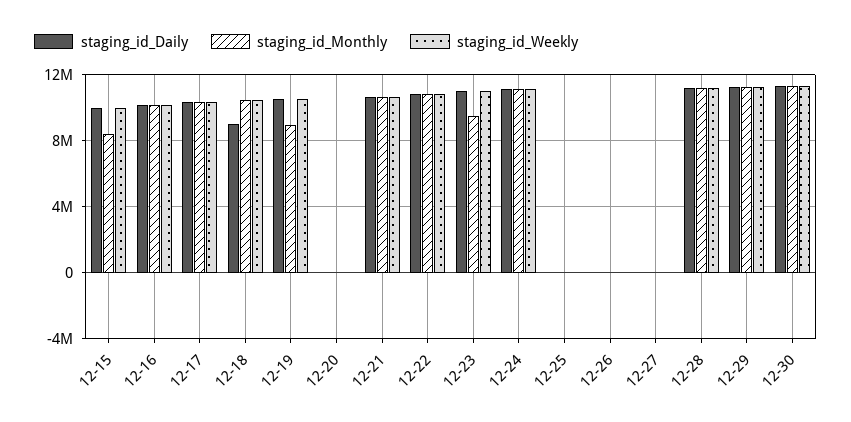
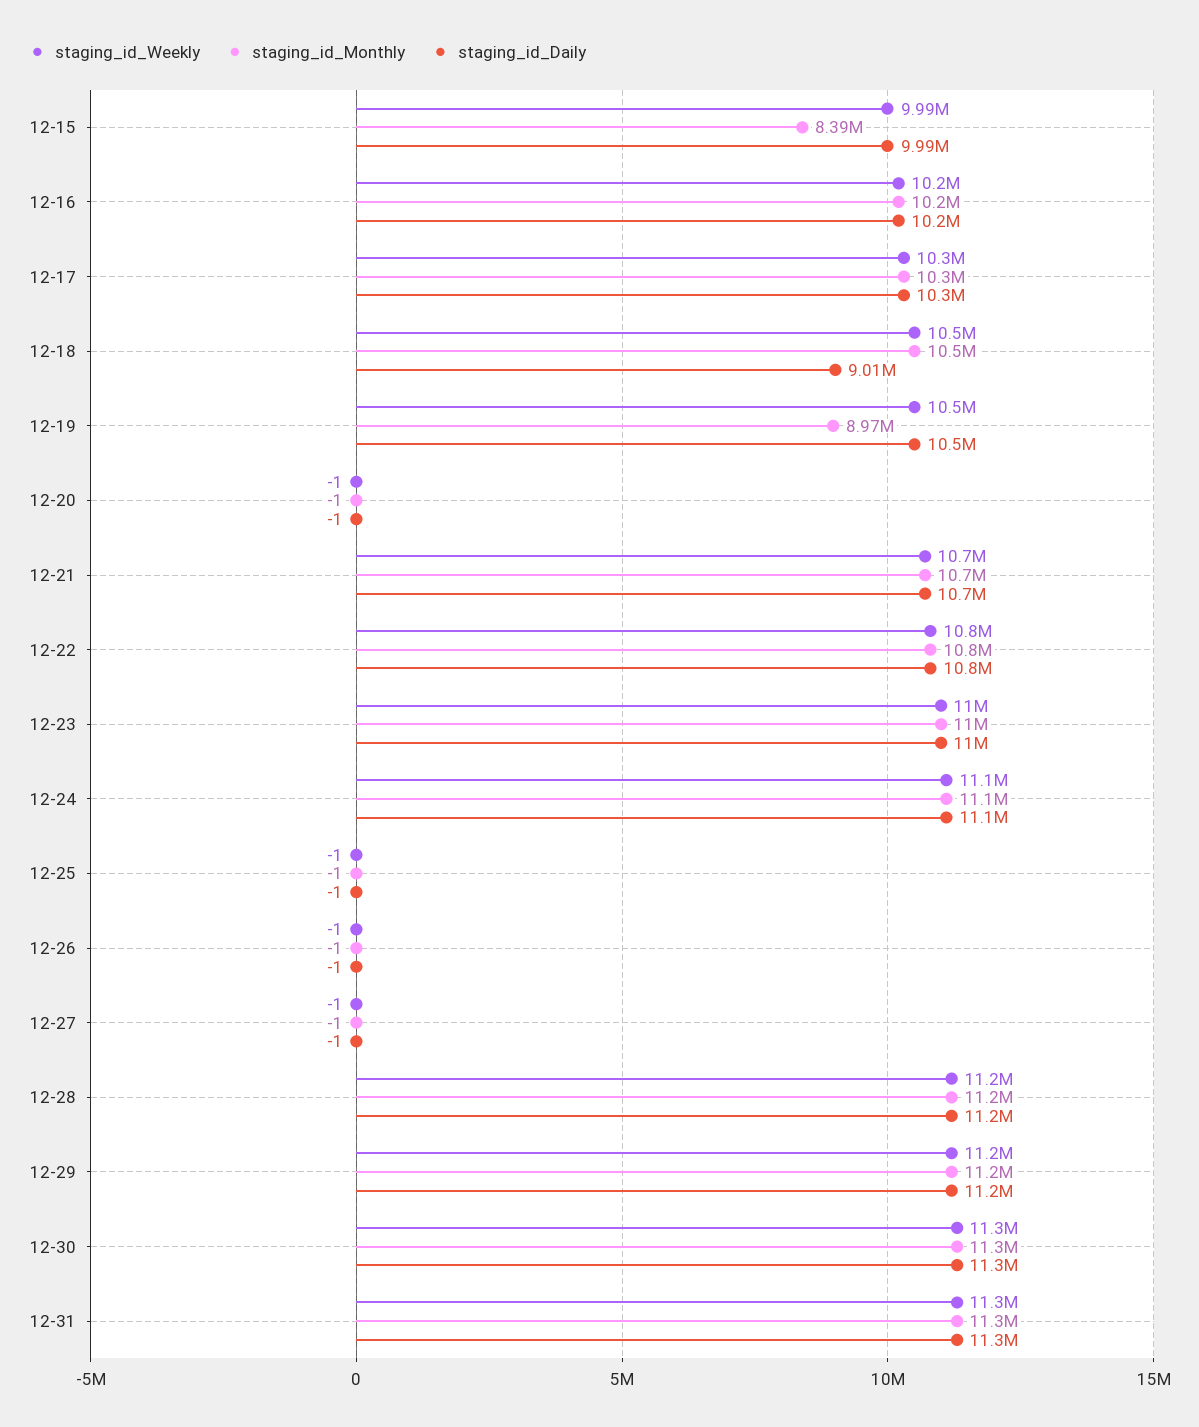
staging_id_Monthly, 12-23: 9500000 -> 11000000
staging_id_Weekly, 12-31: none -> 11300000
staging_id_Monthly, 12-31: none -> 11300000
staging_id_Daily, 12-31: none -> 11300000

